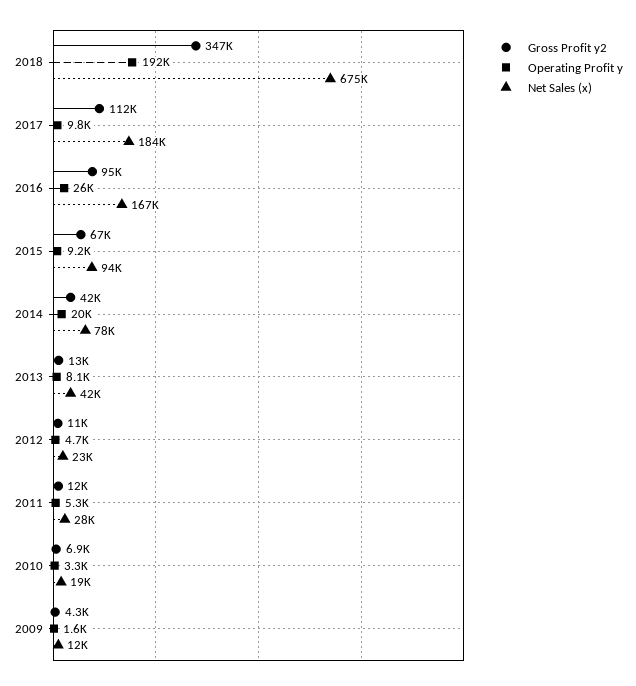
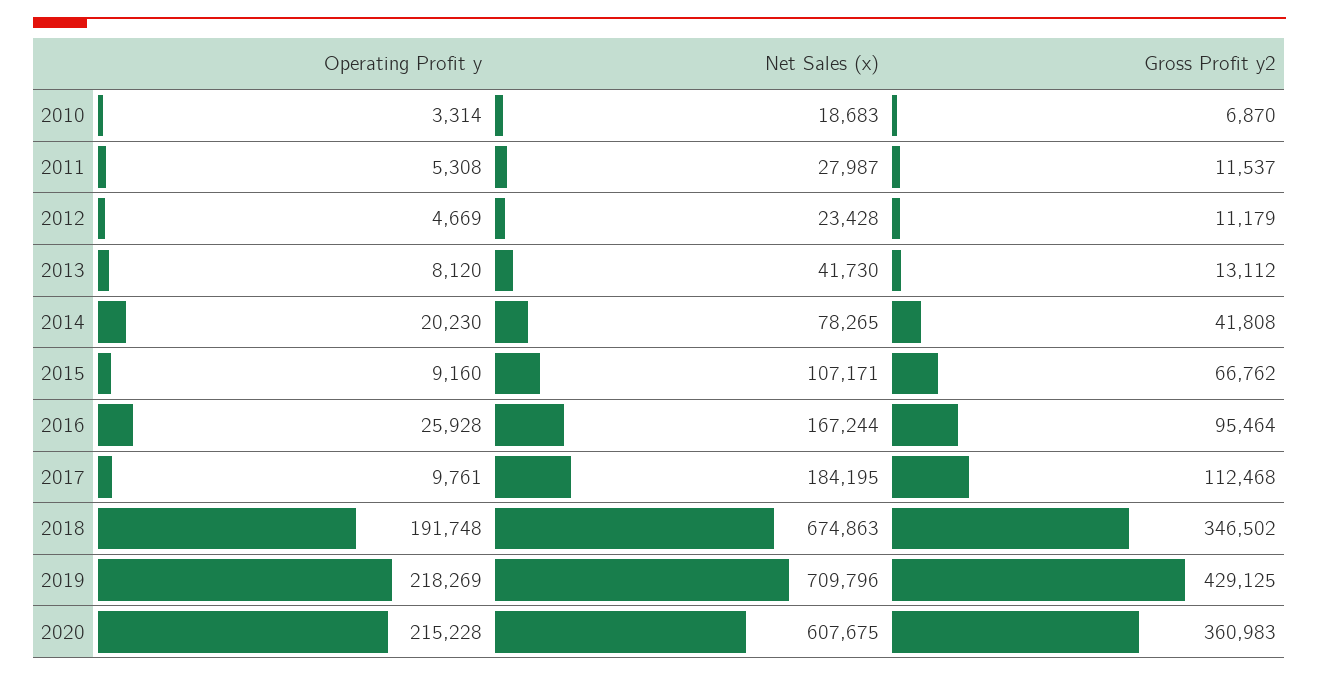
Net Sales (x), 2015: 94000 -> 107171
Gross Profit y2, 2009: 4300 -> none
Operating Profit y, 2009: 1600 -> none
Net Sales (x), 2009: 12000 -> none
Operating Profit y, 2019: none -> 218269
Net Sales (x), 2019: none -> 709796
Gross Profit y2, 2019: none -> 429125
Operating Profit y, 2020: none -> 215228
Net Sales (x), 2020: none -> 607675
Gross Profit y2, 2020: none -> 360983

